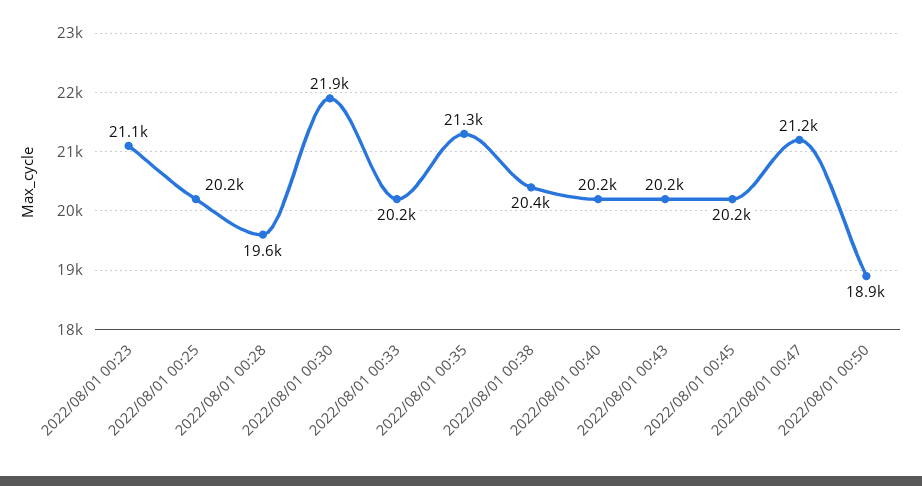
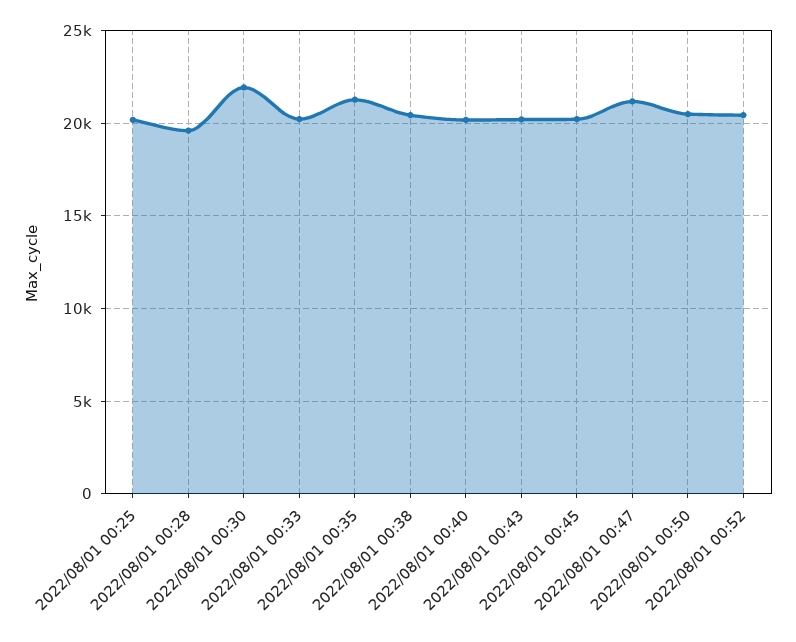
2022/08/01 00:23: 21100 -> none
2022/08/01 00:50: 18900 -> 20500
2022/08/01 00:52: none -> 20500

